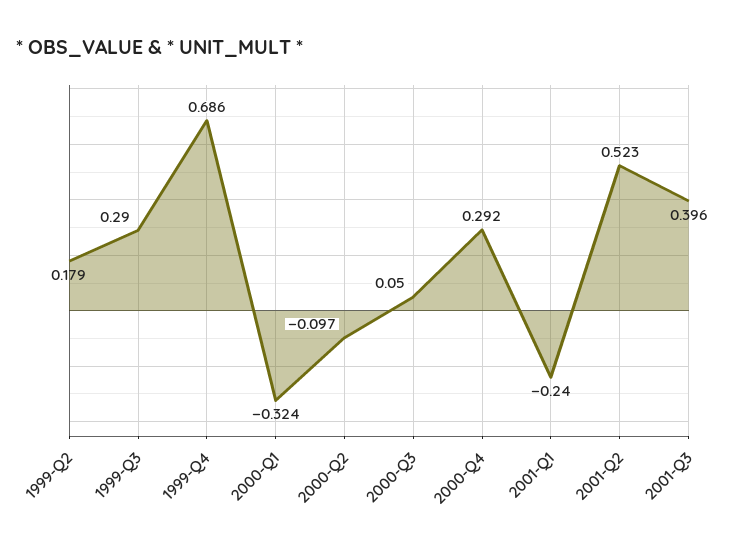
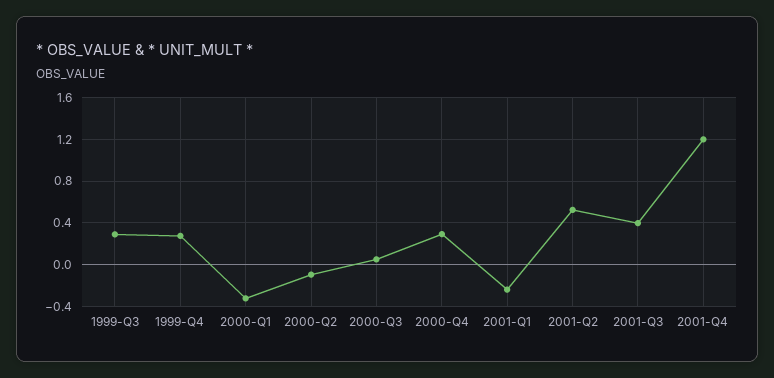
1999-Q2: 0.179 -> none
1999-Q4: 0.686 -> 0.3
2001-Q4: none -> 1.2

